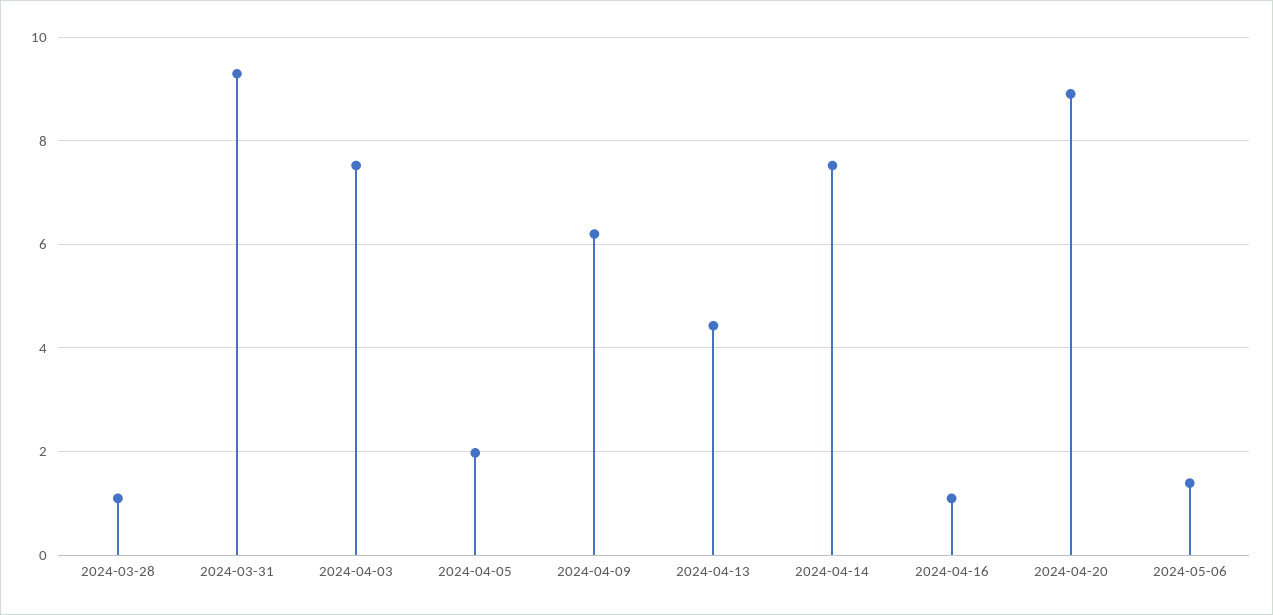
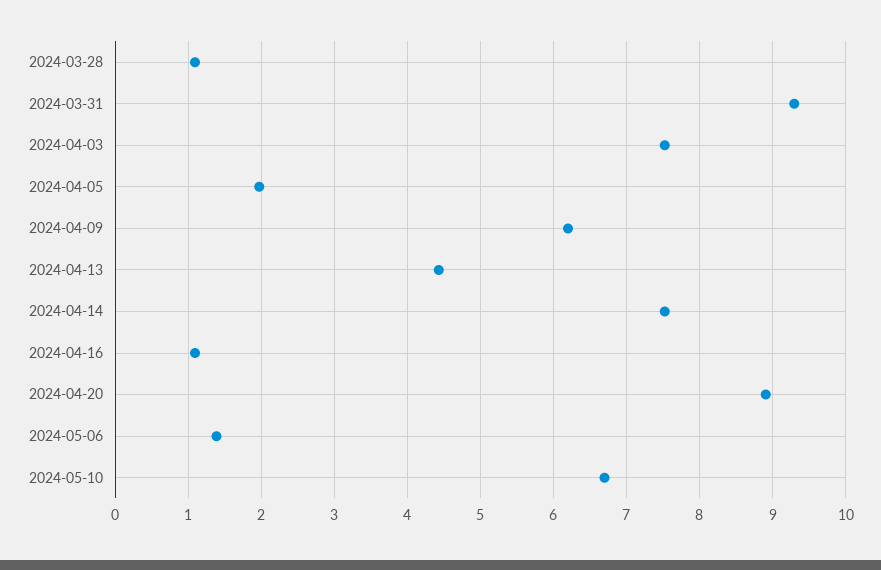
2024-05-10: none -> 6.7

